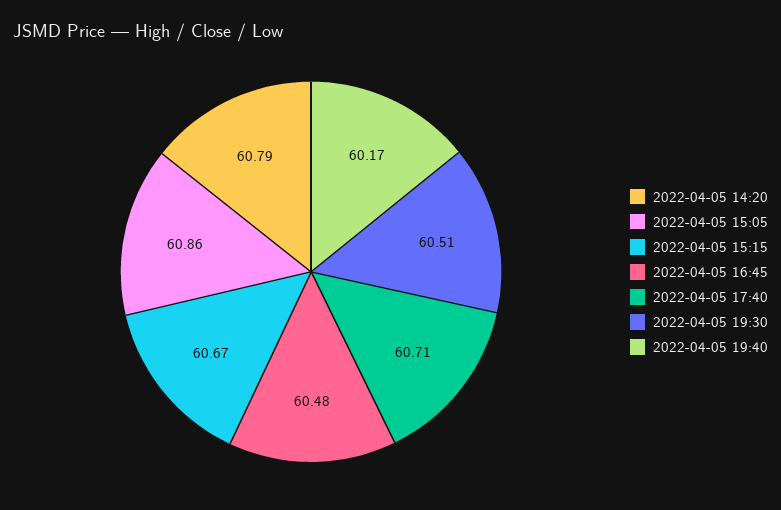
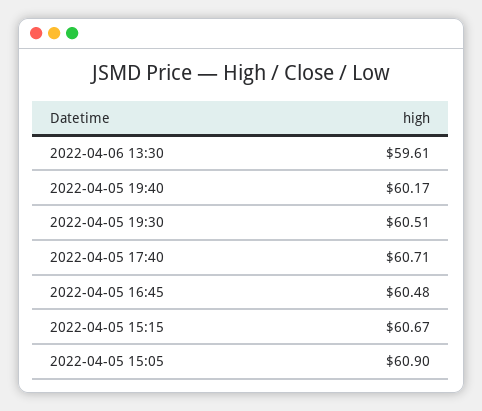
2022-04-05 14:20: 60.79 -> none
2022-04-05 15:05: 60.86 -> 60.9
2022-04-06 13:30: none -> 59.61

